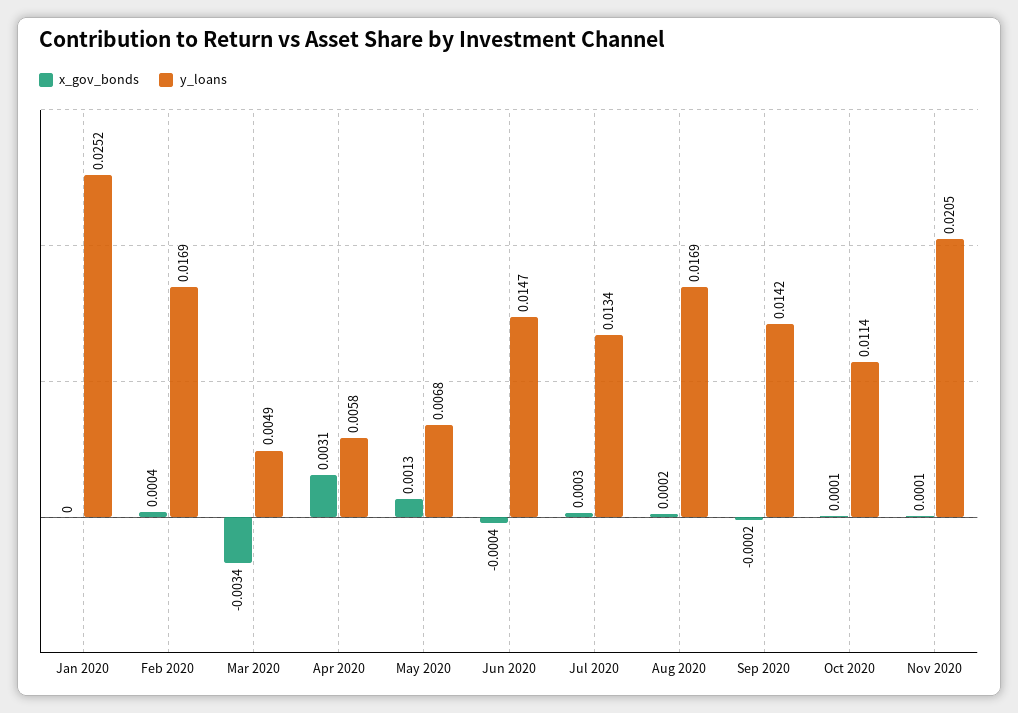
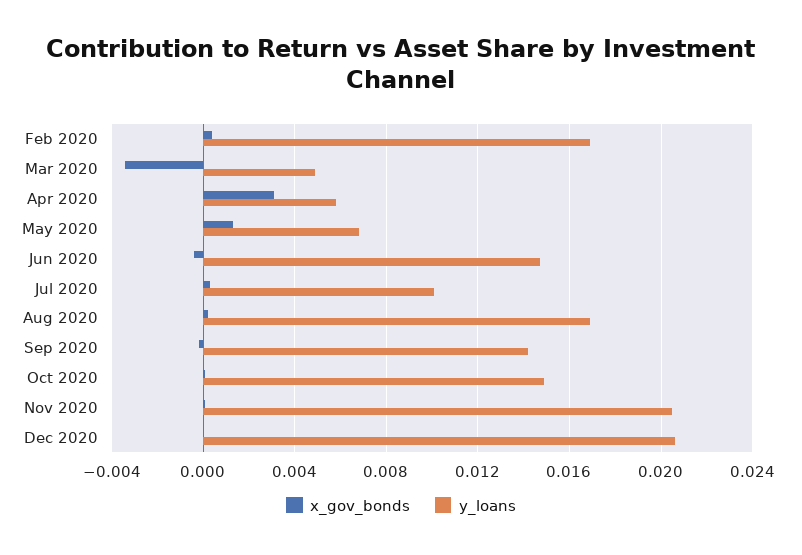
x_gov_bonds, Jan 2020: 0 -> none
y_loans, Jan 2020: 0.0252 -> none
y_loans, Jul 2020: 0.0134 -> 0.01
y_loans, Oct 2020: 0.0114 -> 0.015
x_gov_bonds, Dec 2020: none -> 0
y_loans, Dec 2020: none -> 0.0205

